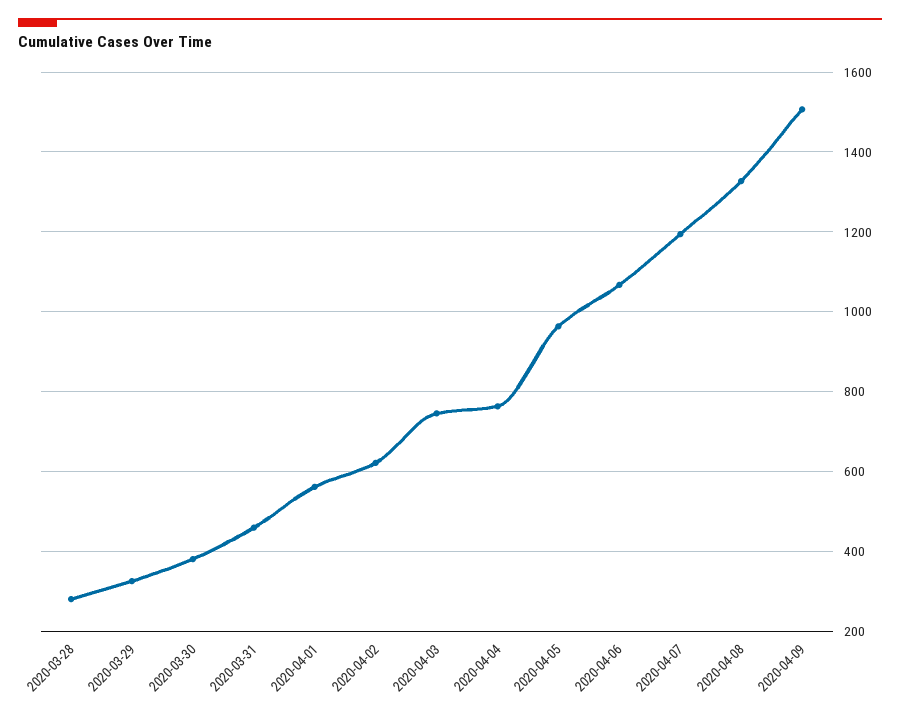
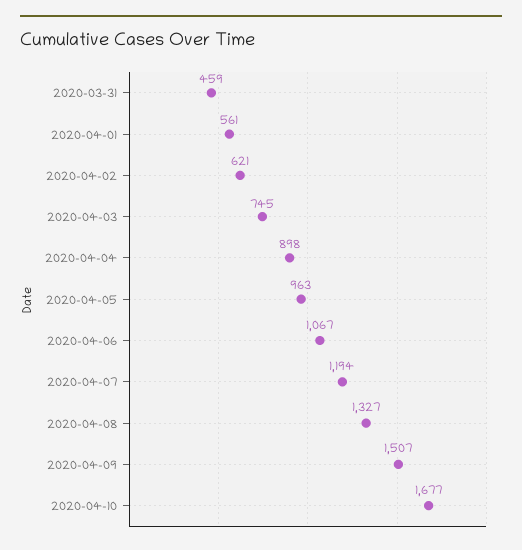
2020-03-28: 280 -> none
2020-03-29: 320 -> none
2020-03-30: 380 -> none
2020-04-04: 760 -> 898
2020-04-10: none -> 1677

